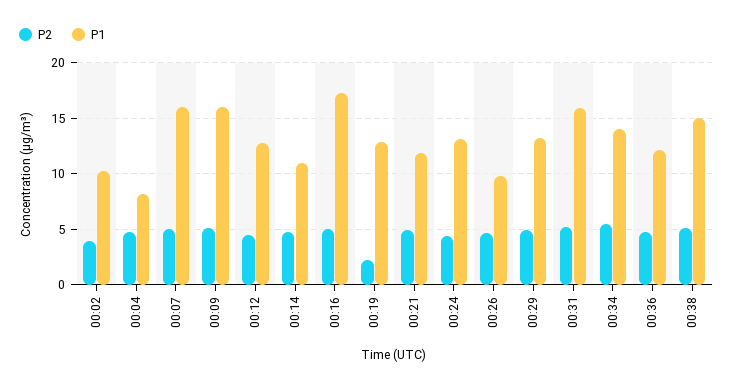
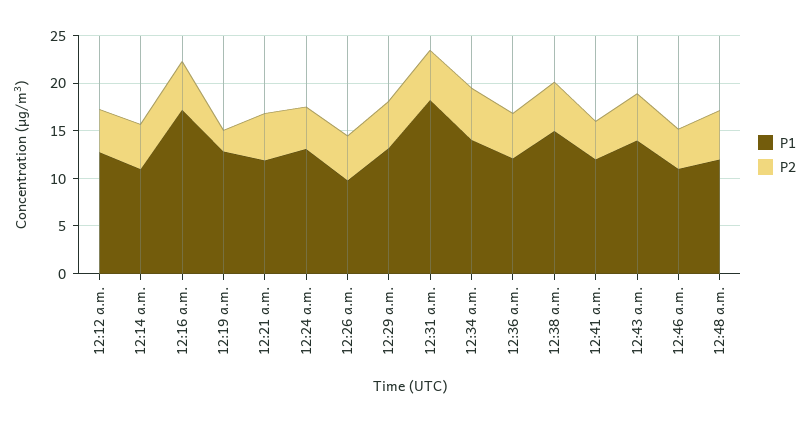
P2, 00:02: 4 -> none
P1, 00:02: 10 -> none
P2, 00:04: 5 -> none
P1, 00:04: 8 -> none
P2, 00:07: 5 -> none
P1, 00:07: 16 -> none
P2, 00:09: 5 -> none
P1, 00:09: 16 -> none
P1, 00:31: 16 -> 18
P1, 12:41 a.m.: none -> 12
P2, 12:41 a.m.: none -> 4
P1, 12:43 a.m.: none -> 14
P2, 12:43 a.m.: none -> 5
P1, 12:46 a.m.: none -> 11
P2, 12:46 a.m.: none -> 4
P1, 12:48 a.m.: none -> 12
P2, 12:48 a.m.: none -> 5

